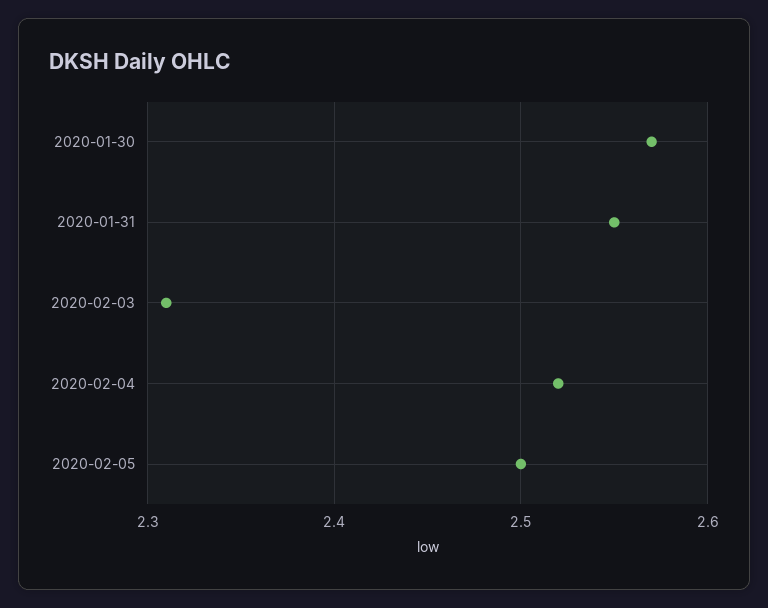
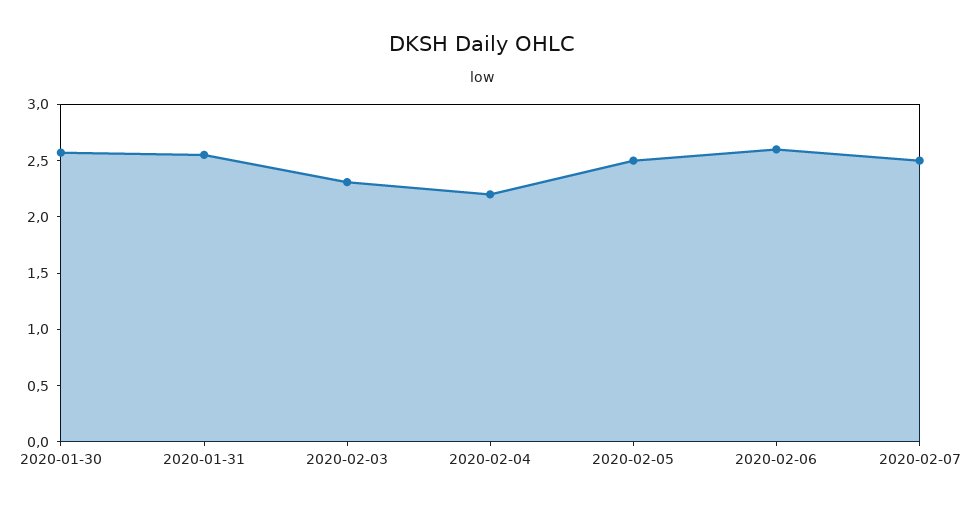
2020-02-04: 2.52 -> 2.2
2020-02-06: none -> 2.6
2020-02-07: none -> 2.5

